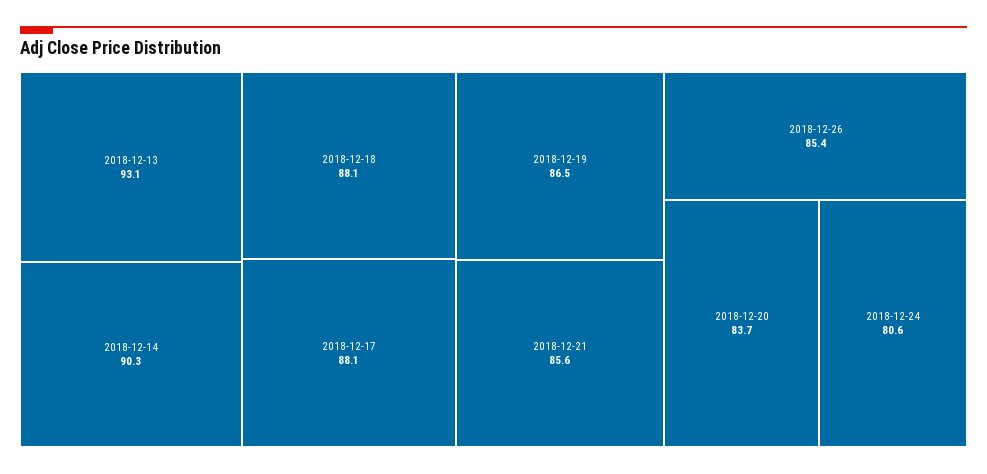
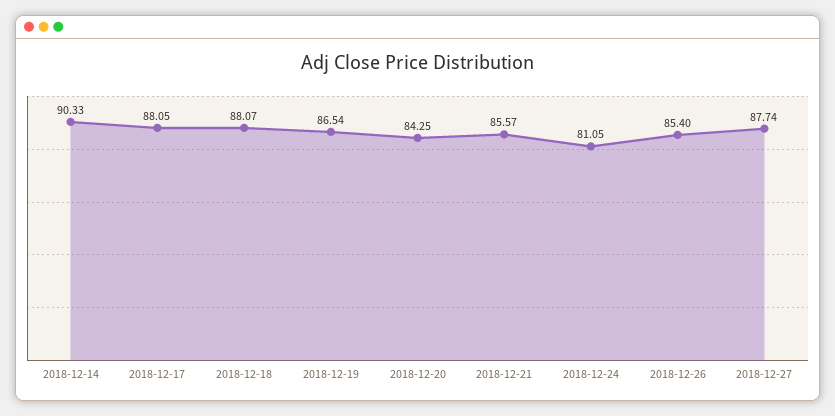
2018-12-13: 93.1 -> none
2018-12-20: 83.7 -> 84.25
2018-12-24: 80.6 -> 81.05
2018-12-27: none -> 87.74

